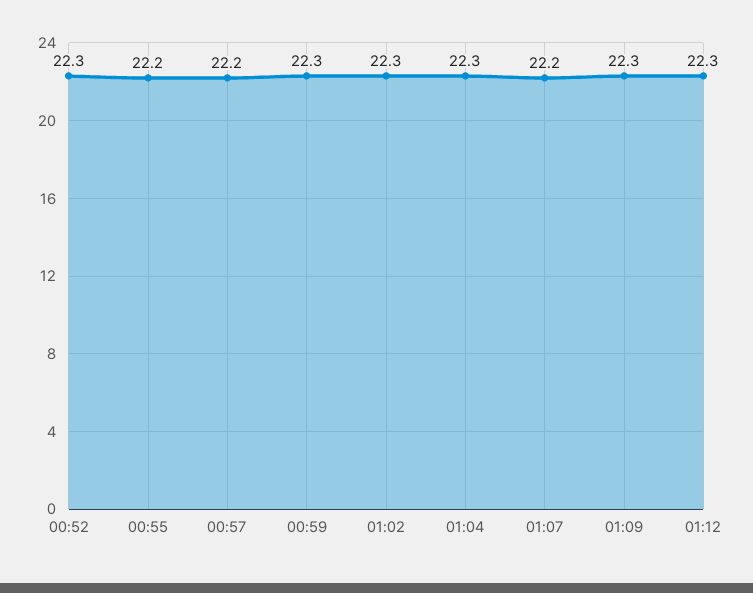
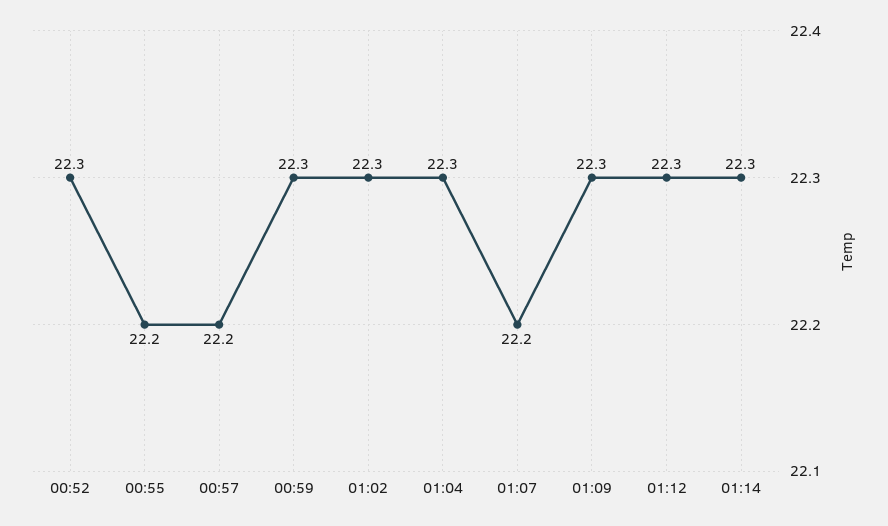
01:14: none -> 22.3

